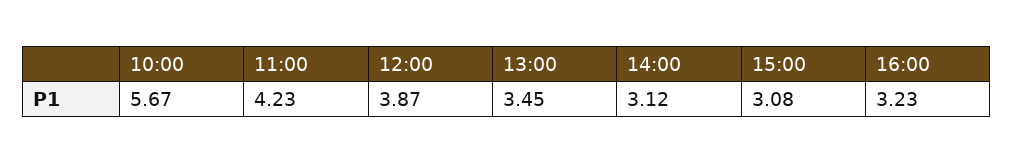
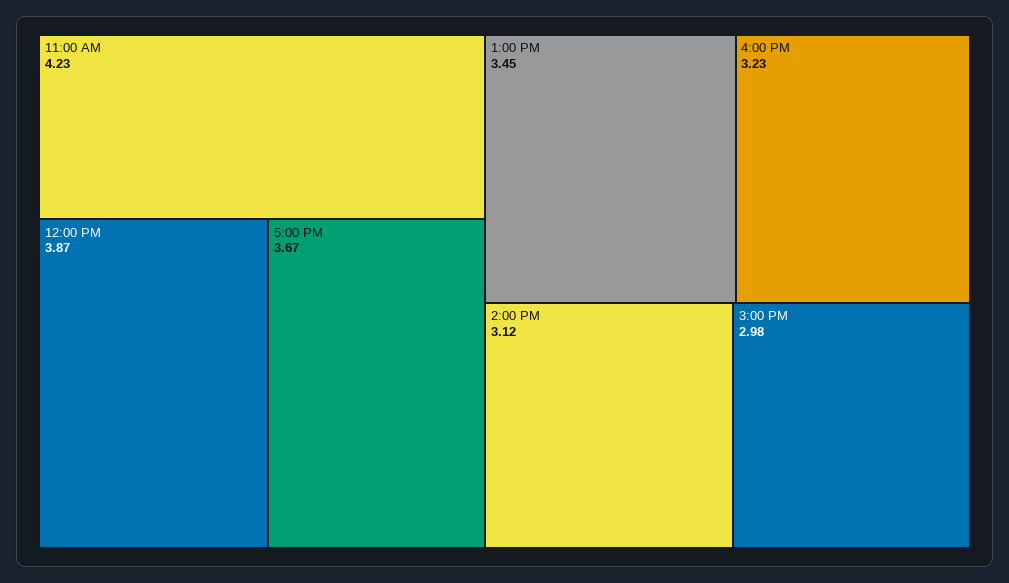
10:00: 5.67 -> none
15:00: 3.08 -> 2.98
5:00 PM: none -> 3.67

